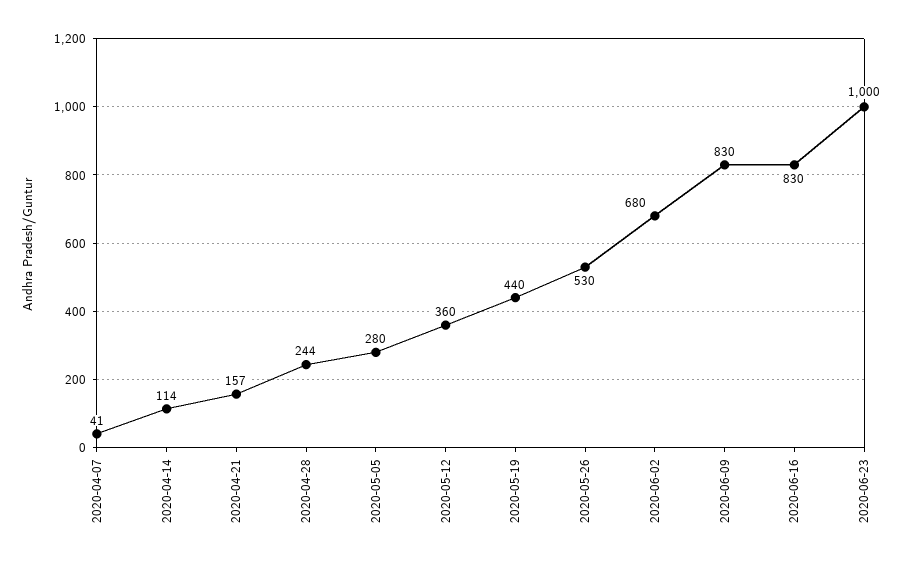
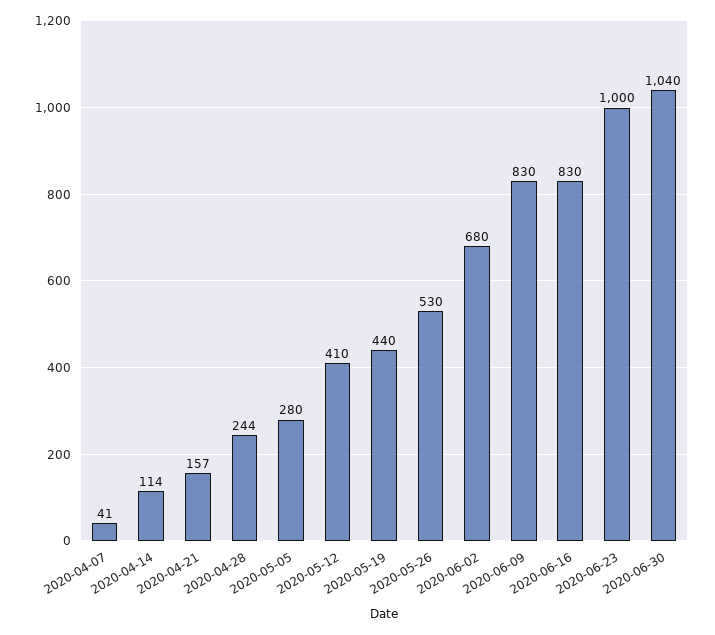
2020-05-12: 360 -> 410
2020-06-30: none -> 1040

